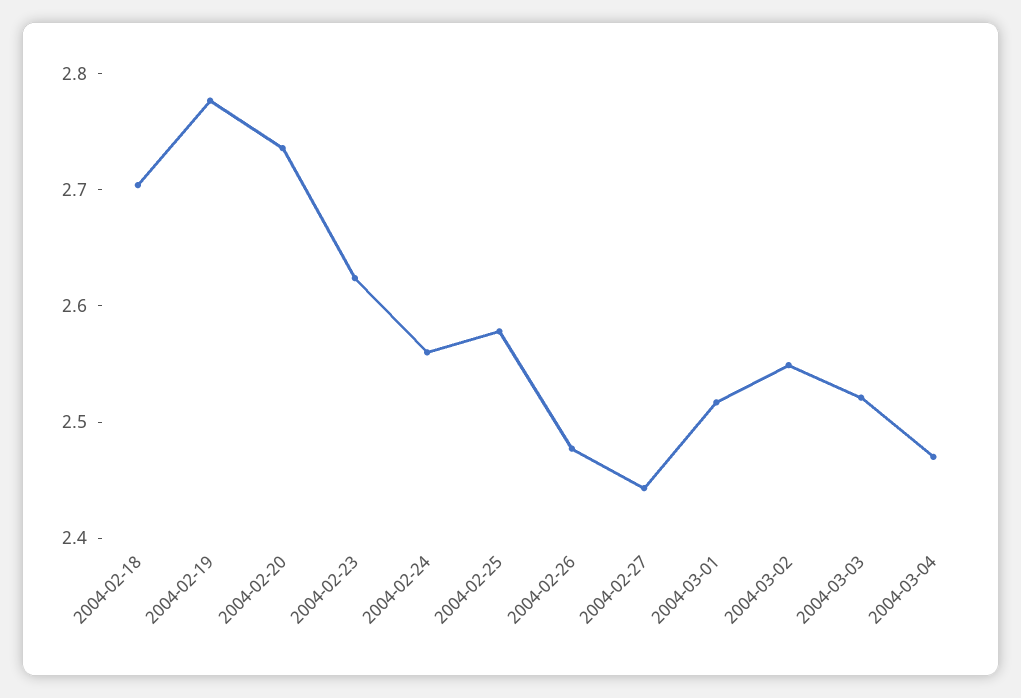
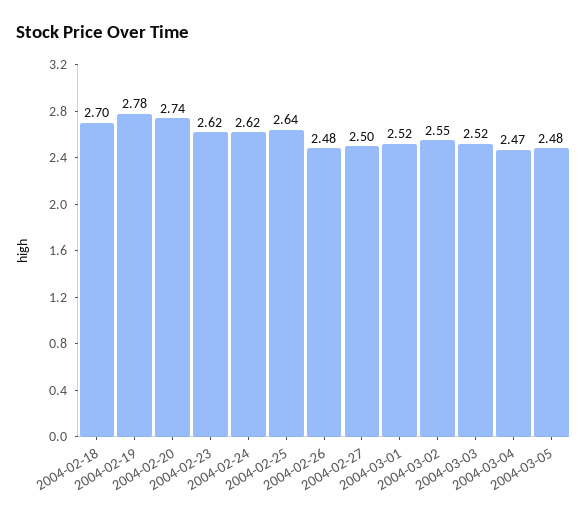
2004-02-24: 2.56 -> 2.62
2004-02-25: 2.58 -> 2.64
2004-02-27: 2.44 -> 2.5
2004-03-05: none -> 2.48

